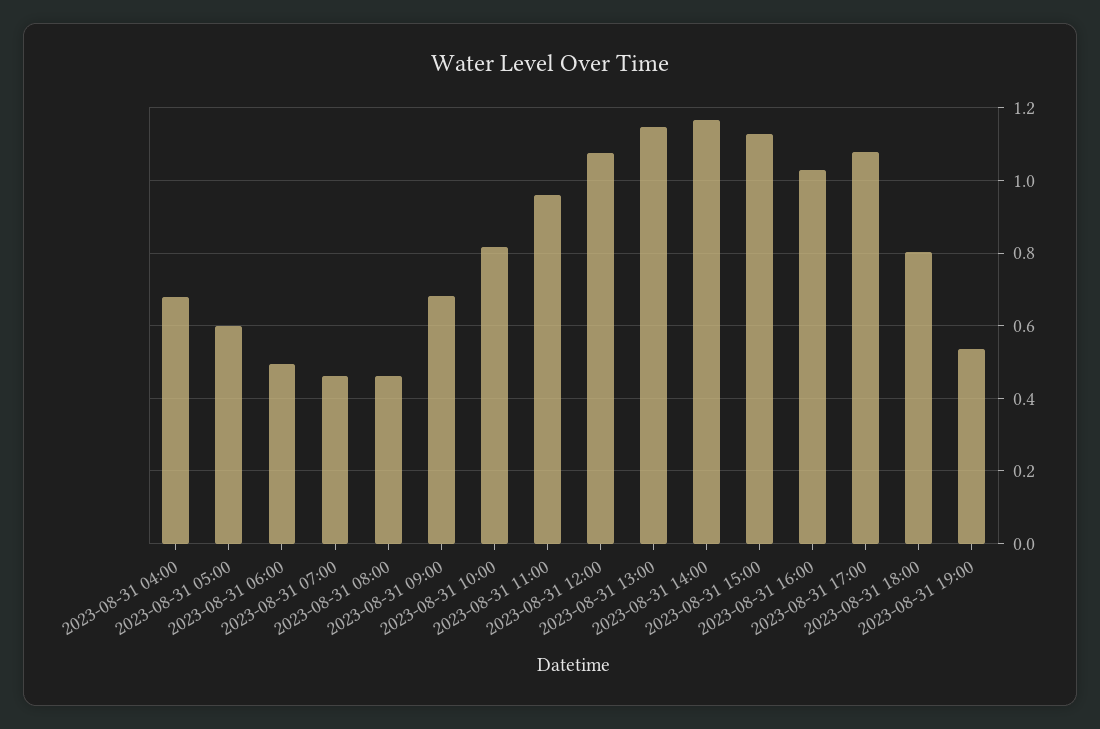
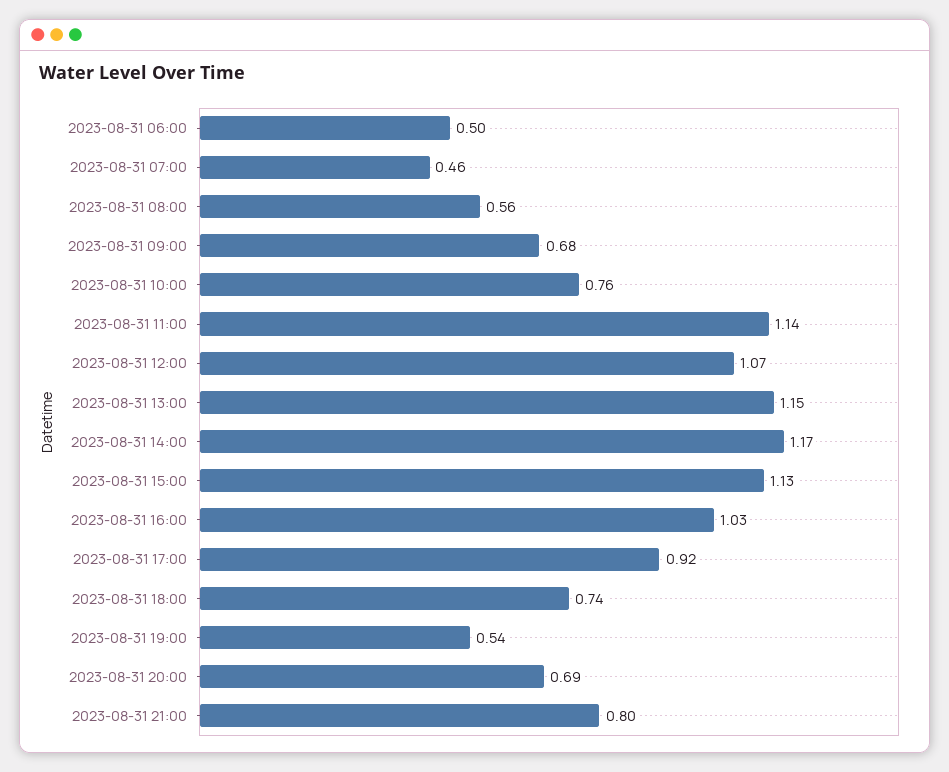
2023-08-31 04:00: 0.68 -> none
2023-08-31 05:00: 0.6 -> none
2023-08-31 08:00: 0.46 -> 0.56
2023-08-31 10:00: 0.82 -> 0.76
2023-08-31 11:00: 0.96 -> 1.14
2023-08-31 17:00: 1.08 -> 0.92
2023-08-31 18:00: 0.8 -> 0.74
2023-08-31 20:00: none -> 0.69
2023-08-31 21:00: none -> 0.8

